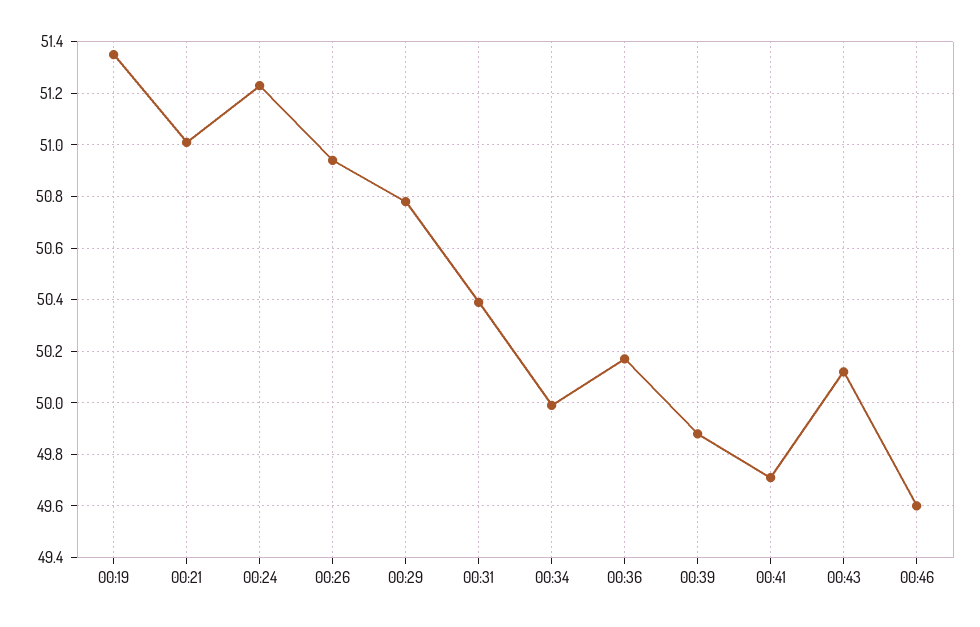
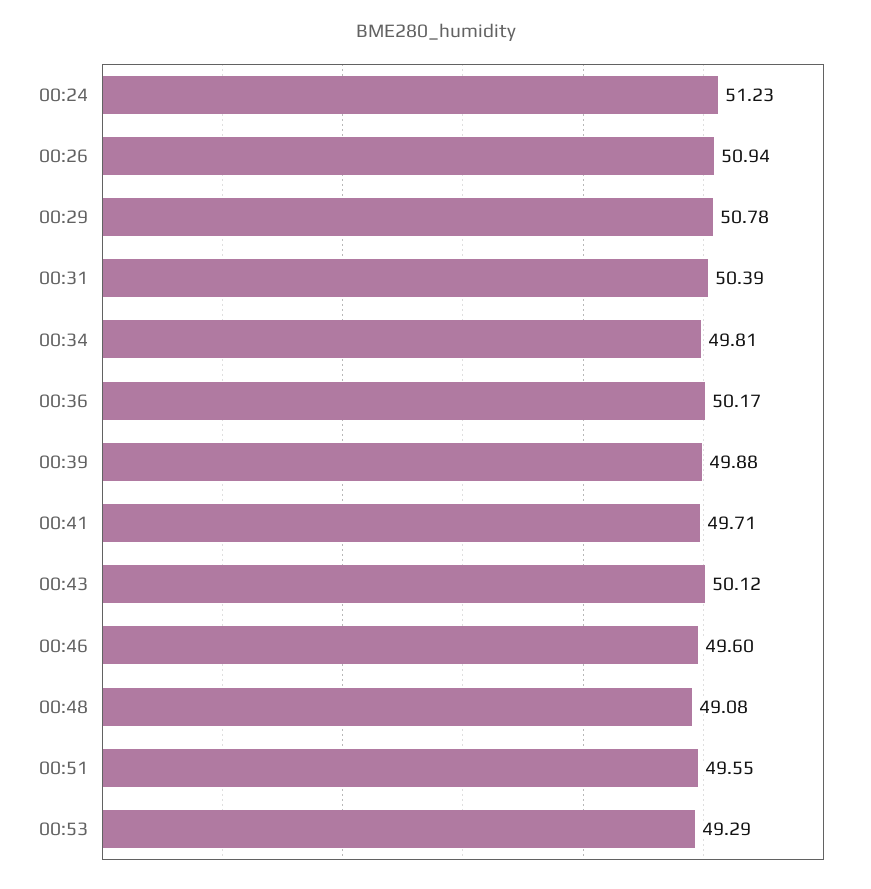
00:19: 51.35 -> none
00:21: 51 -> none
00:34: 50 -> 49.81
00:48: none -> 49.08
00:51: none -> 49.55
00:53: none -> 49.29

